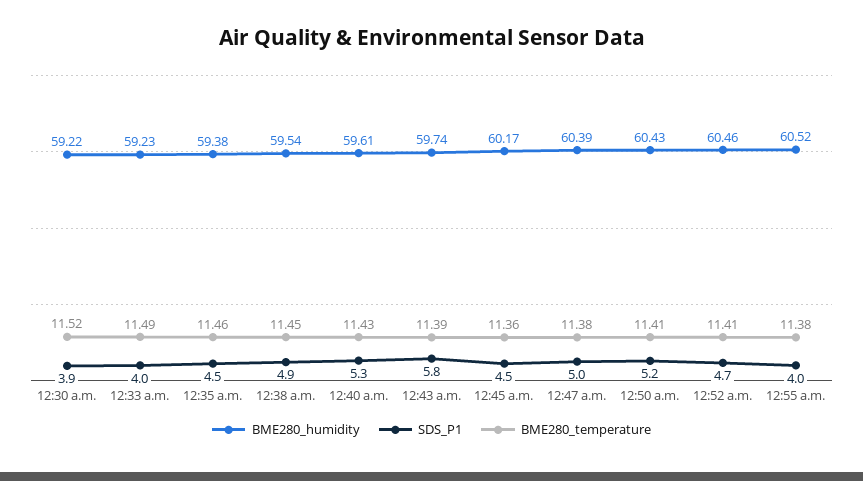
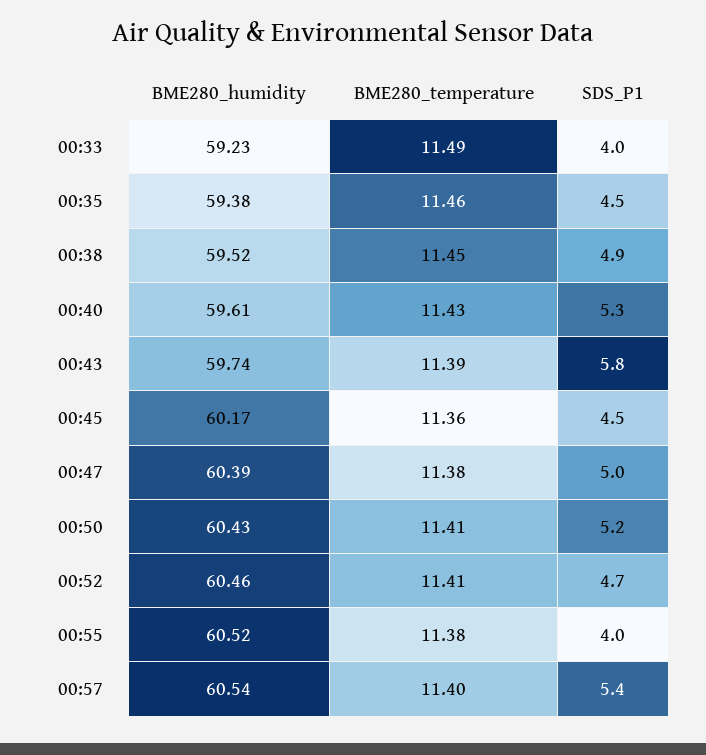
BME280_humidity, 12:30 a.m.: 59.22 -> none
SDS_P1, 12:30 a.m.: 3.9 -> none
BME280_temperature, 12:30 a.m.: 11.52 -> none
BME280_humidity, 12:38 a.m.: 59.54 -> 59.52
BME280_humidity, 00:57: none -> 60.54
BME280_temperature, 00:57: none -> 11.4
SDS_P1, 00:57: none -> 5.4

